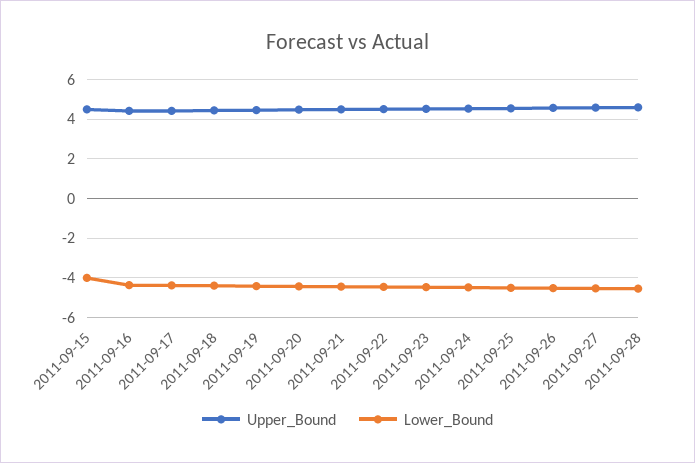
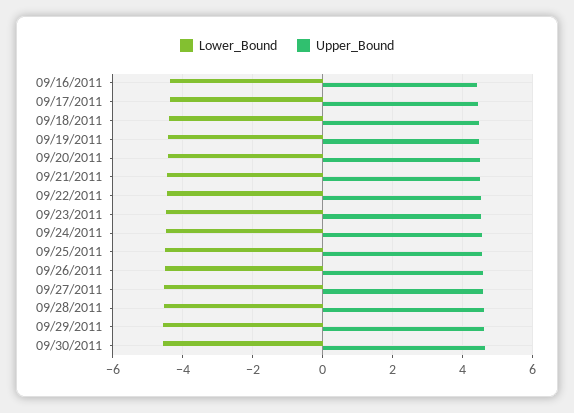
Upper_Bound, 2011-09-15: 4.5 -> none
Lower_Bound, 2011-09-15: -4 -> none
Lower_Bound, 09/29/2011: none -> -4.6
Upper_Bound, 09/29/2011: none -> 4.6
Lower_Bound, 09/30/2011: none -> -4.6
Upper_Bound, 09/30/2011: none -> 4.6

